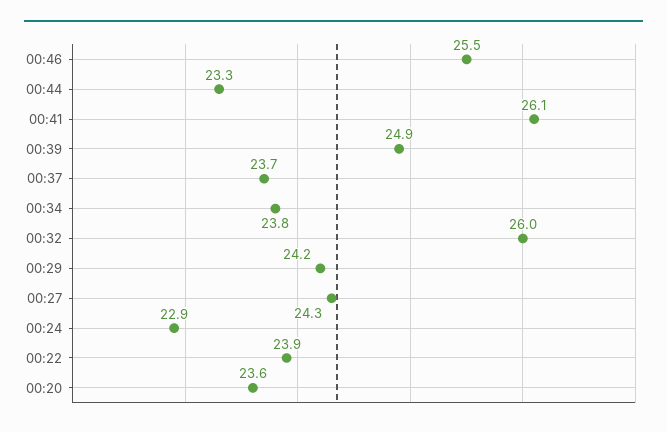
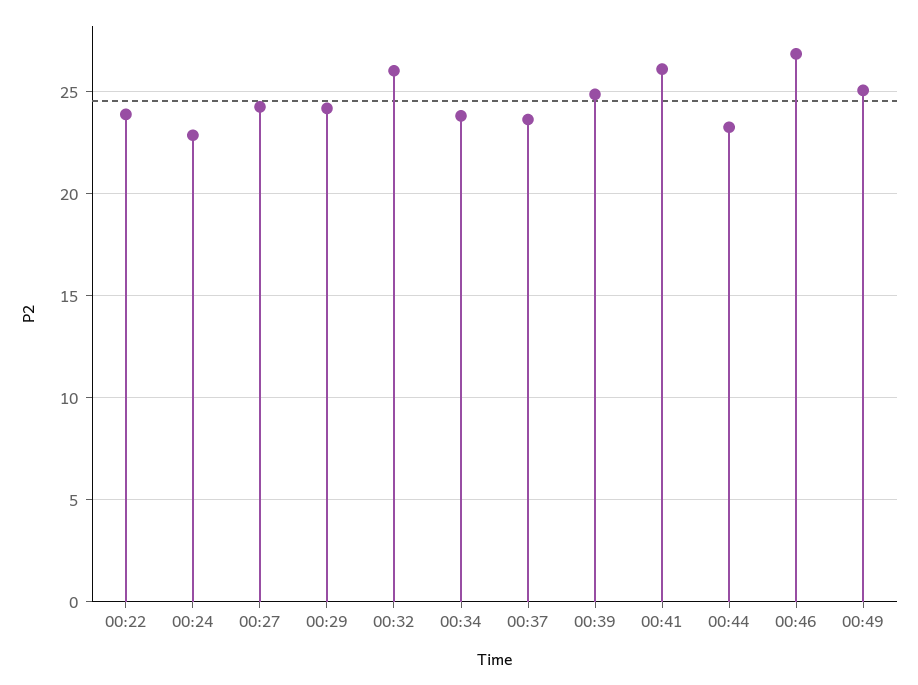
00:46: 25.5 -> 27
00:20: 23.6 -> none
00:49: none -> 25

